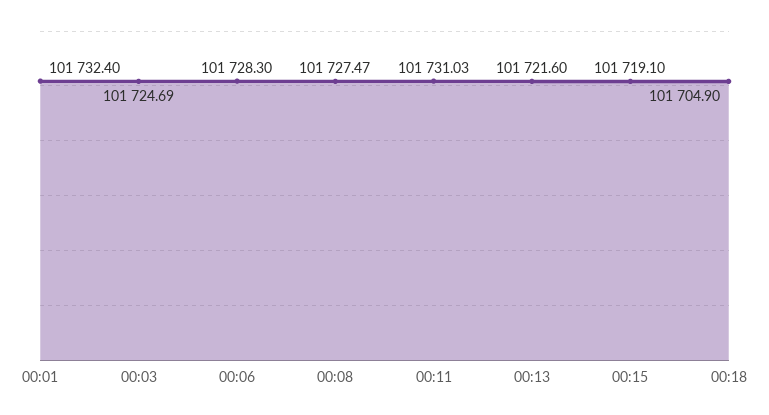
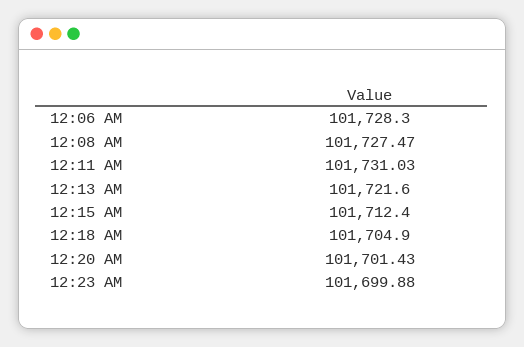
00:01: 101732.4 -> none
00:03: 101724.69 -> none
00:15: 101719.1 -> 101712.4
12:20 AM: none -> 101701.43
12:23 AM: none -> 101699.88

